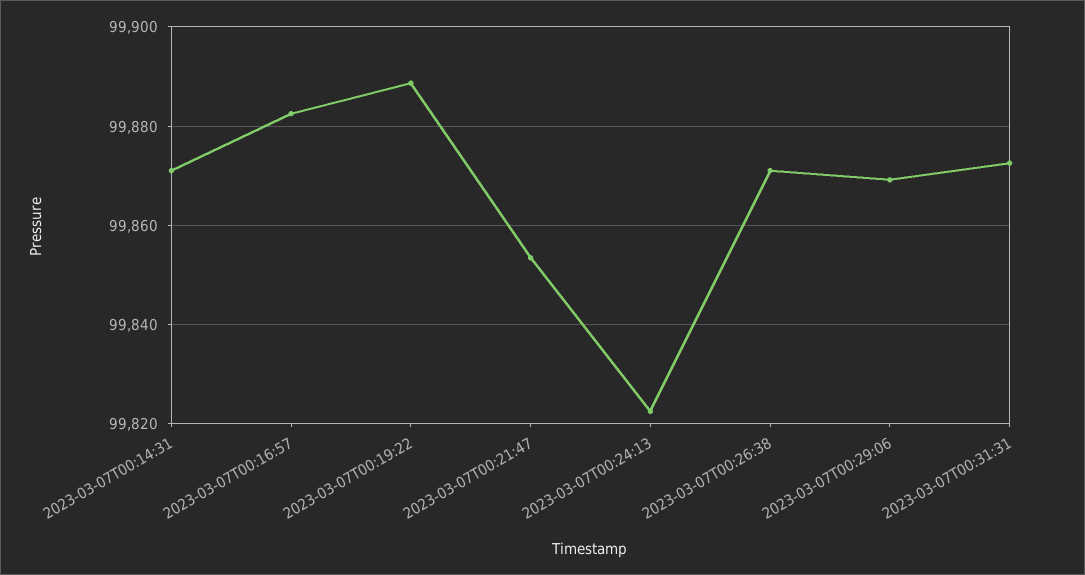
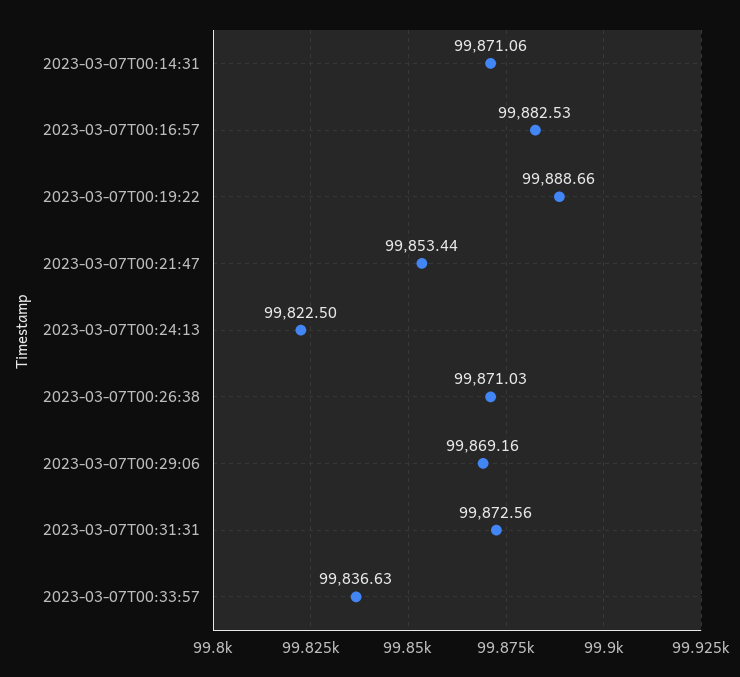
2023-03-07T00:33:57: none -> 99836.63

